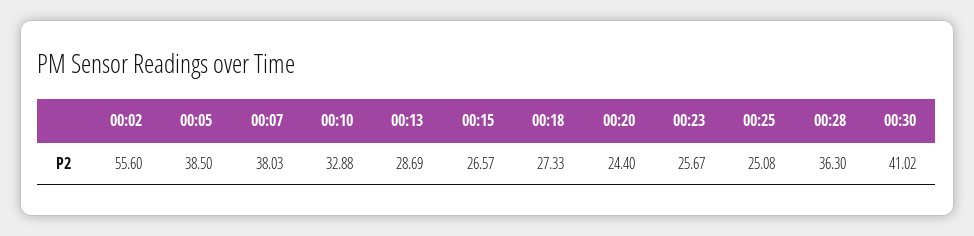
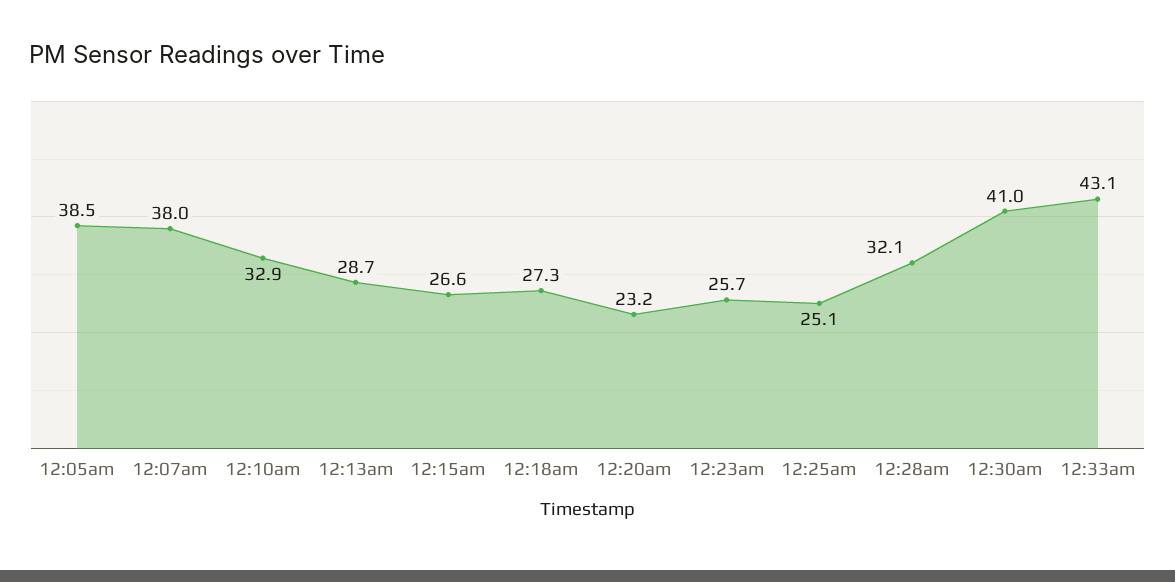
00:02: 55.6 -> none
00:20: 24.4 -> 23.2
00:28: 36.3 -> 32.1
12:33am: none -> 43.1

